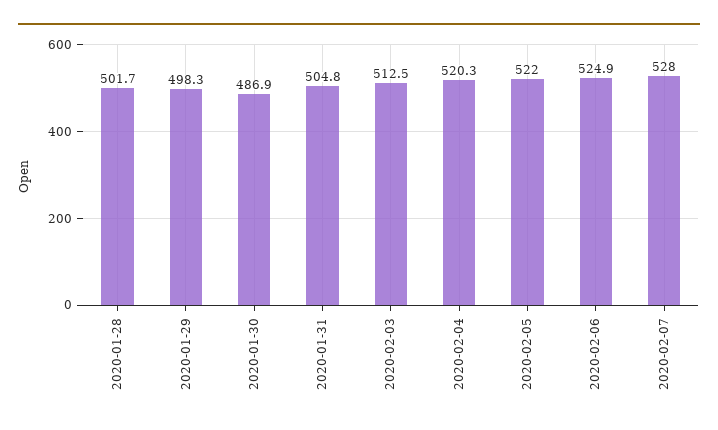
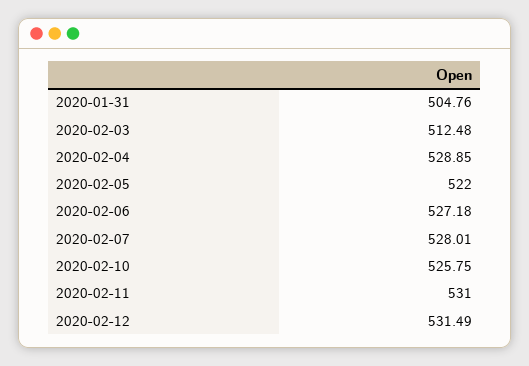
2020-01-28: 501.7 -> none
2020-01-29: 498.3 -> none
2020-01-30: 486.9 -> none
2020-02-04: 520.3 -> 528.85
2020-02-06: 524.9 -> 527.18
2020-02-10: none -> 525.75
2020-02-11: none -> 531
2020-02-12: none -> 531.49

